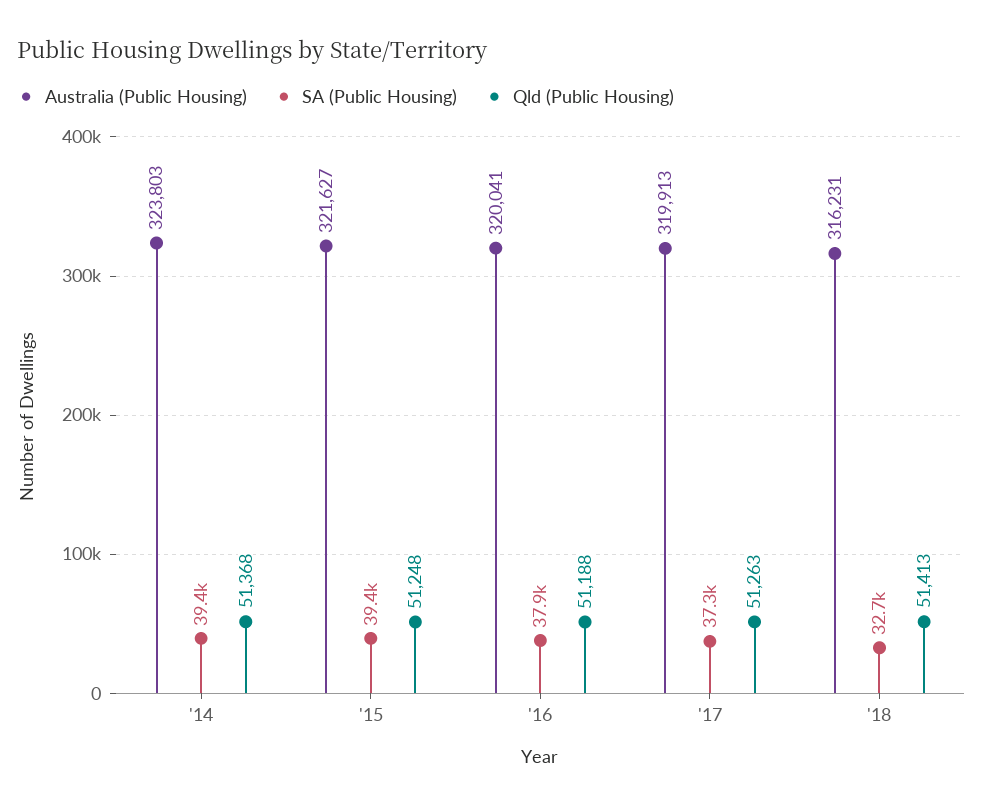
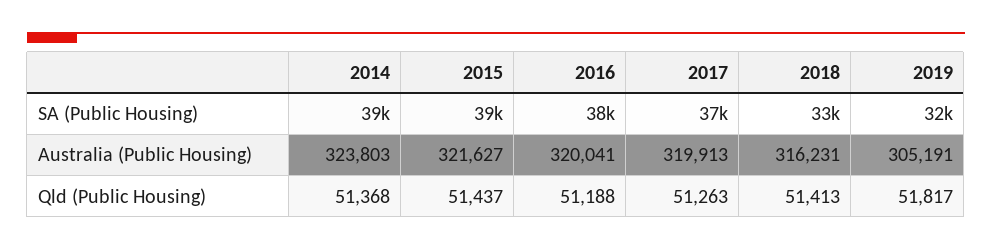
Qld (Public Housing), '15: 51248 -> 51437
SA (Public Housing), 2019: none -> 32000
Australia (Public Housing), 2019: none -> 305191
Qld (Public Housing), 2019: none -> 51817

